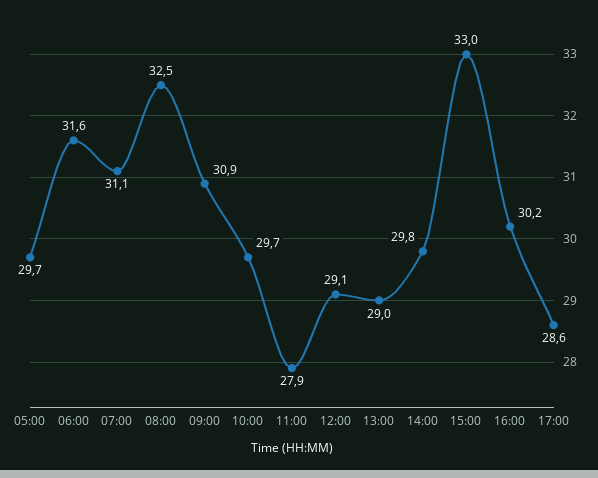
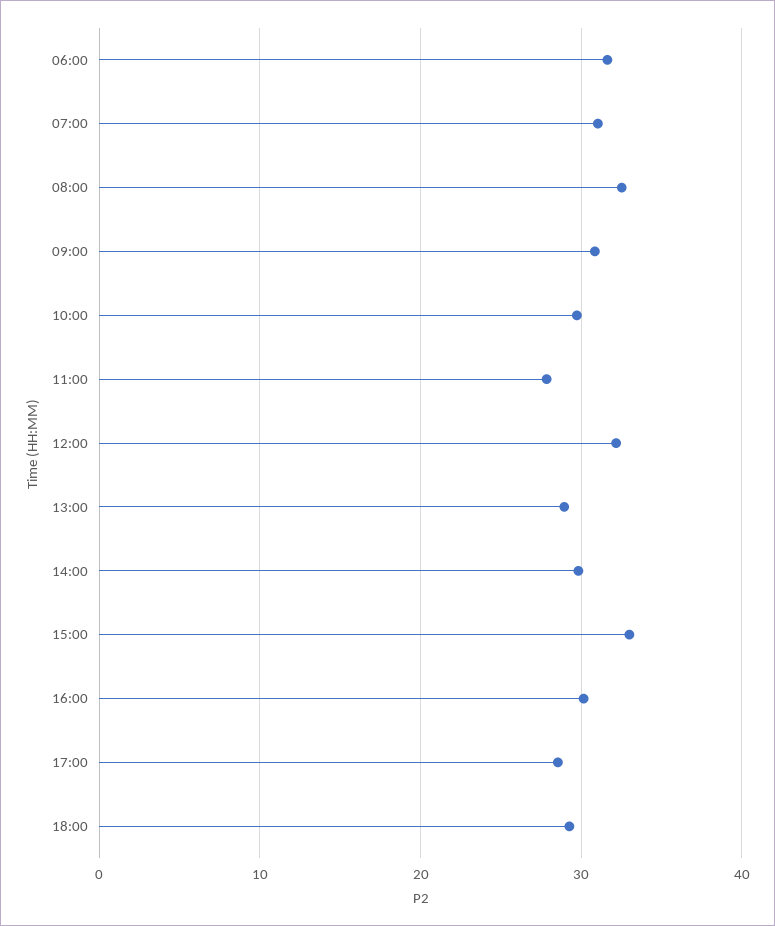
05:00: 29.7 -> none
12:00: 29.1 -> 32
18:00: none -> 29

